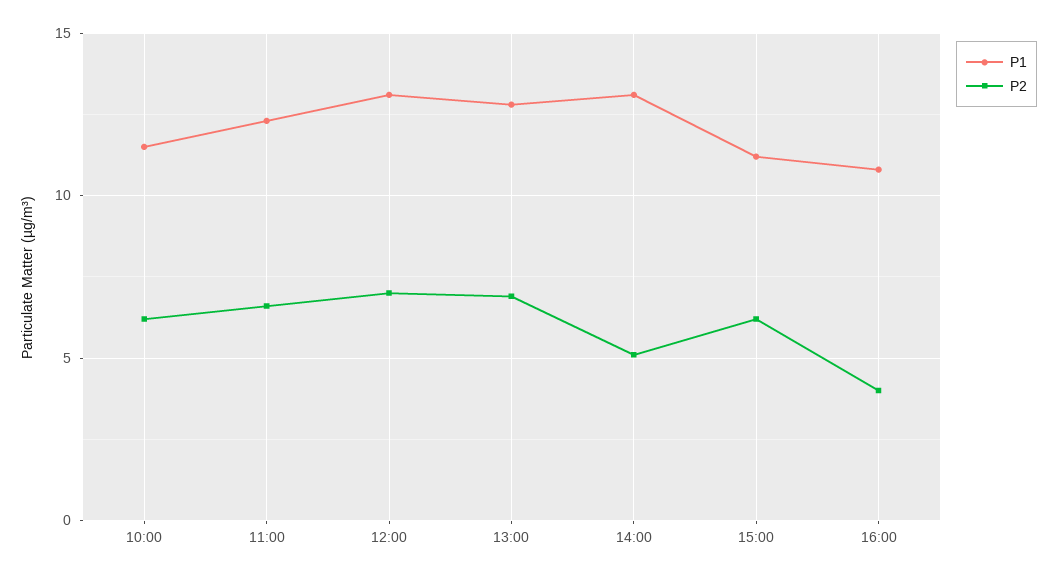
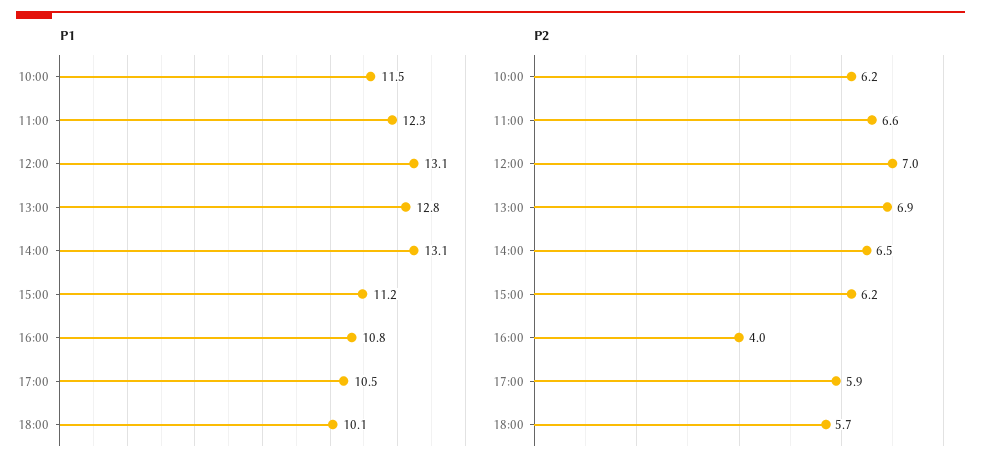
P2, 14:00: 5 -> 6.5
P1, 17:00: none -> 10.5
P1, 18:00: none -> 10.1
P2, 17:00: none -> 5.9
P2, 18:00: none -> 5.7

